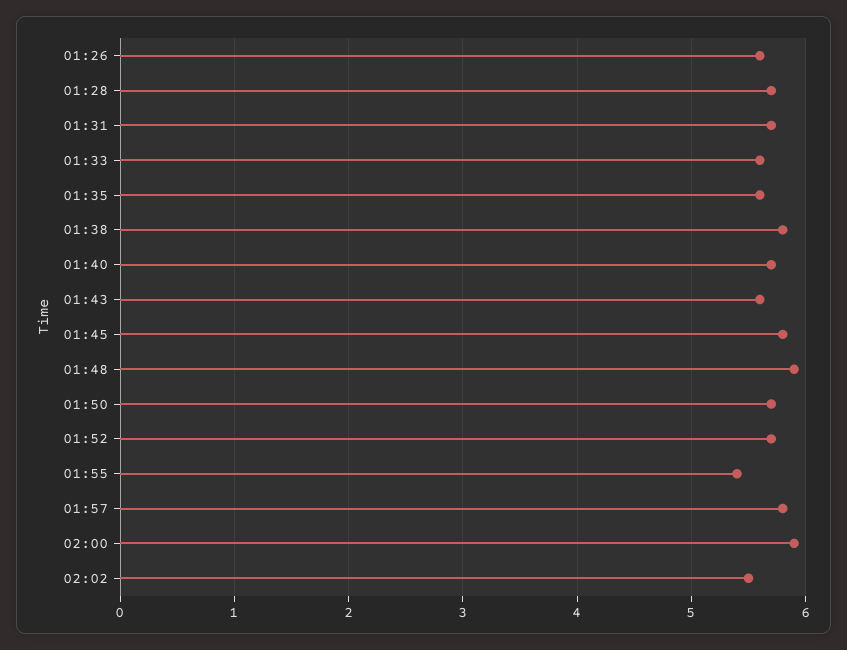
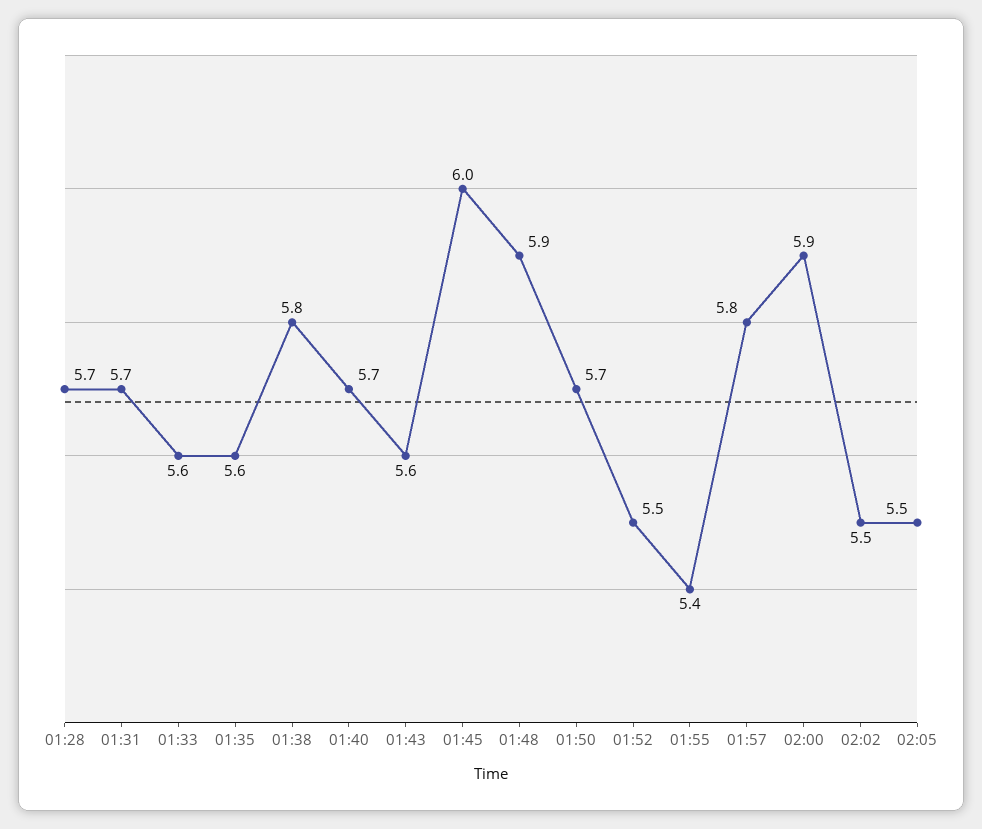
01:26: 5.6 -> none
01:45: 5.8 -> 6
01:52: 5.7 -> 5.5
02:05: none -> 5.5

